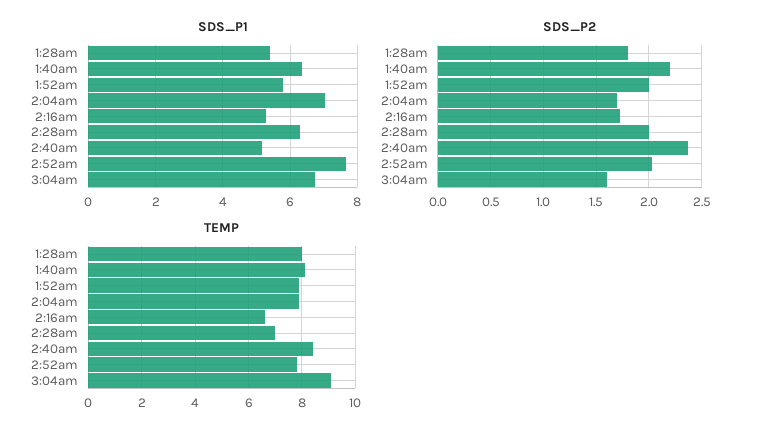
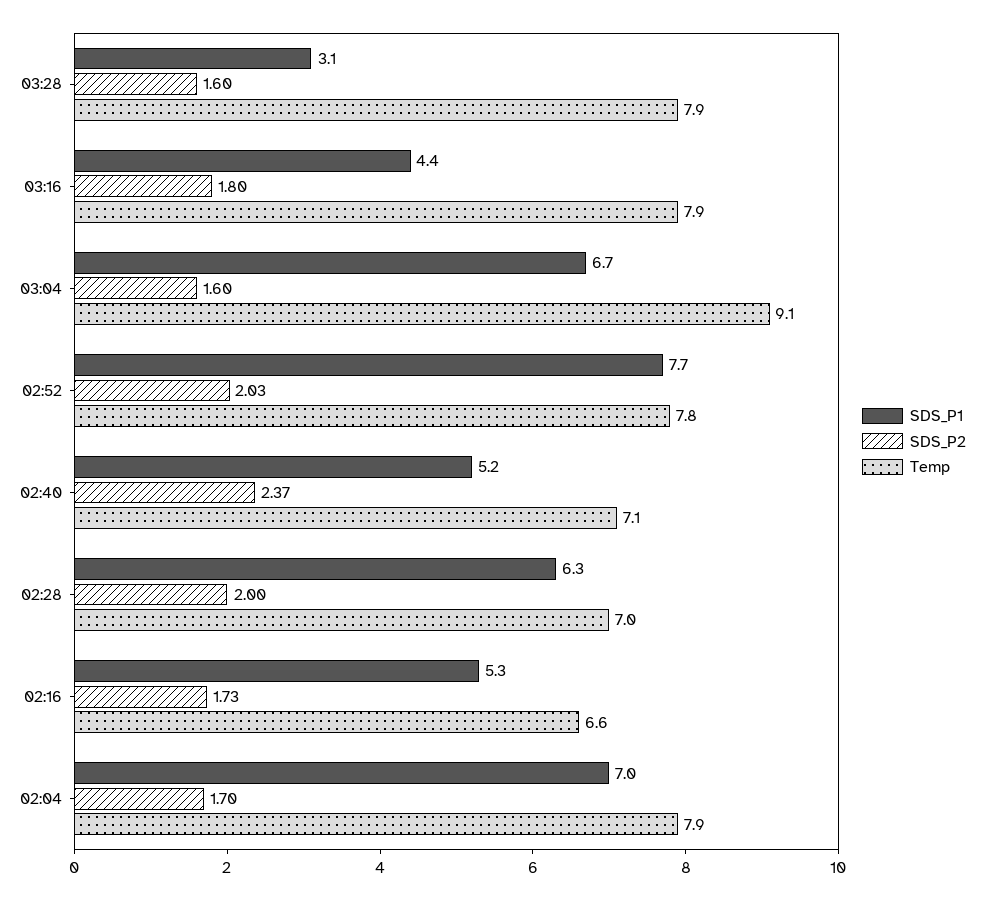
SDS_P1, 1:28am: 5.4 -> none
SDS_P1, 1:40am: 6.4 -> none
SDS_P1, 1:52am: 5.8 -> none
SDS_P2, 1:28am: 1.8 -> none
SDS_P2, 1:40am: 2.2 -> none
SDS_P2, 1:52am: 2 -> none
TEMP, 1:28am: 8 -> none
TEMP, 1:40am: 8 -> none
TEMP, 1:52am: 8 -> none
TEMP, 2:40am: 8.5 -> 7.1
SDS_P1, 03:28: none -> 3.1
SDS_P2, 03:28: none -> 1.6
TEMP, 03:28: none -> 7.9
SDS_P1, 03:16: none -> 4.4
SDS_P2, 03:16: none -> 1.8
TEMP, 03:16: none -> 7.9

